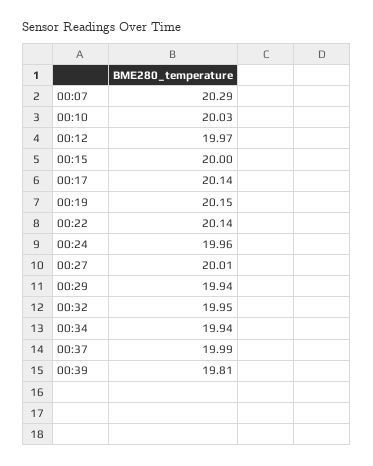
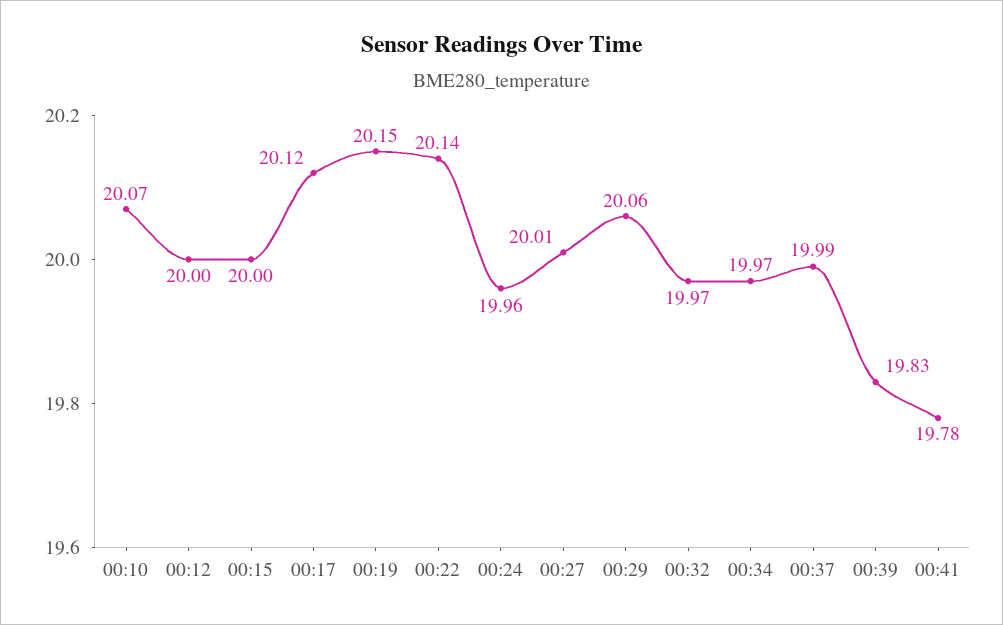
00:07: 20.29 -> none
00:10: 20.03 -> 20.07
00:12: 19.97 -> 20
00:17: 20.14 -> 20.12
00:29: 19.94 -> 20.06
00:32: 19.95 -> 19.97
00:34: 19.94 -> 19.97
00:39: 19.81 -> 19.83
00:41: none -> 19.78

